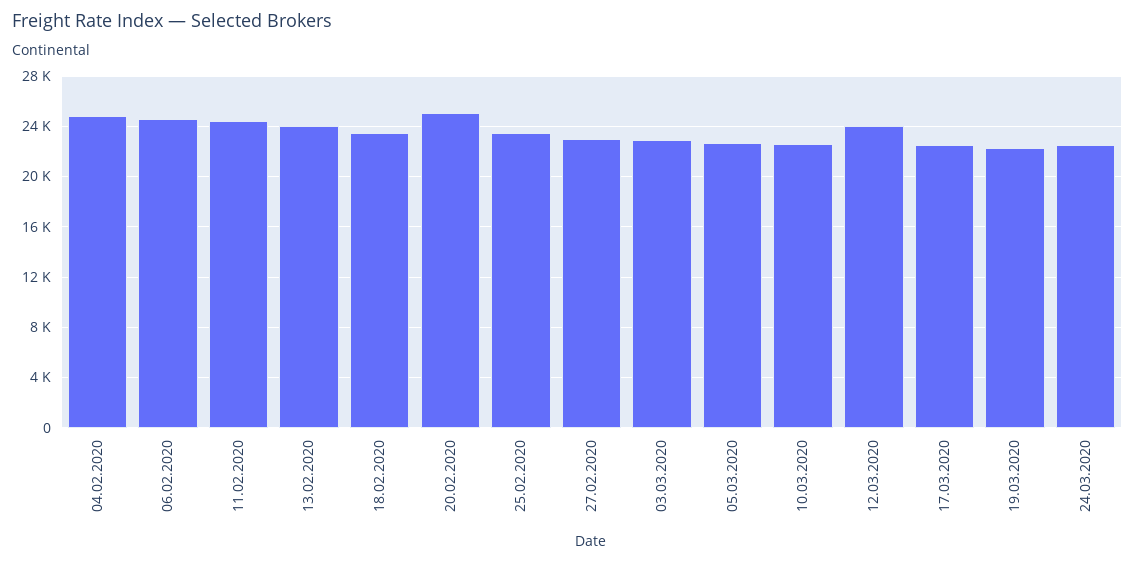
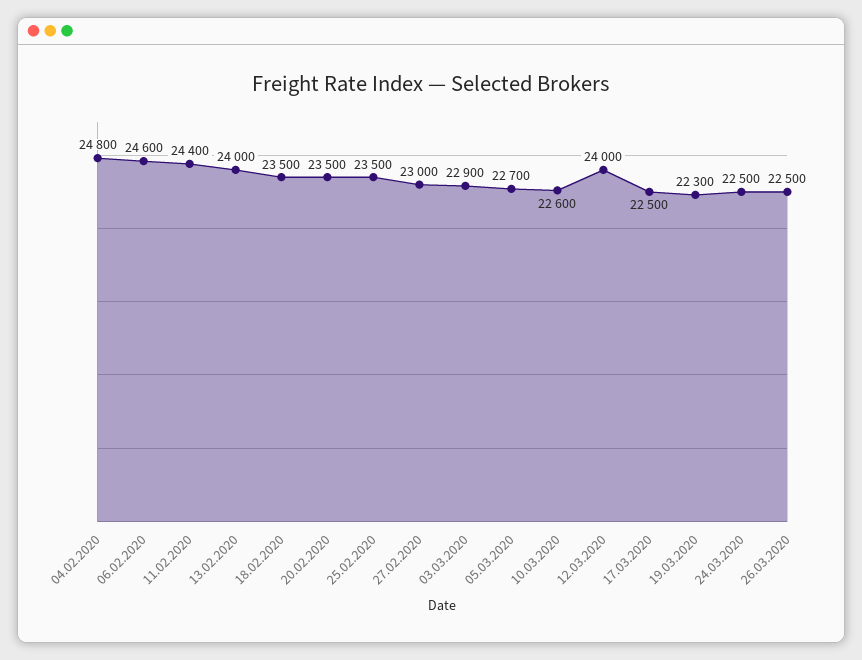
20.02.2020: 25000 -> 23500
26.03.2020: none -> 22500

